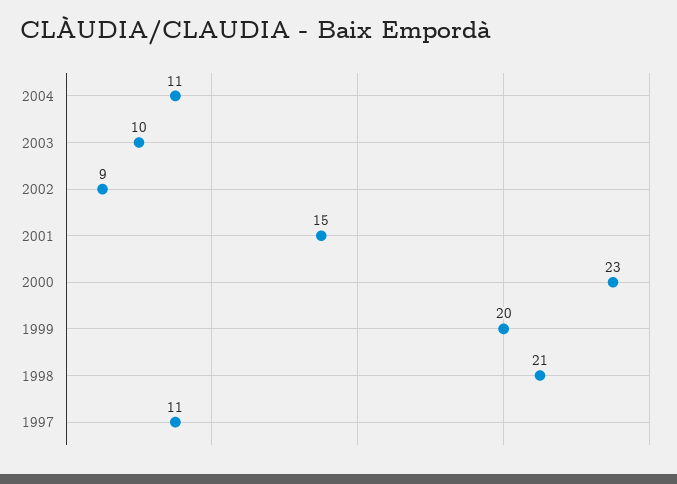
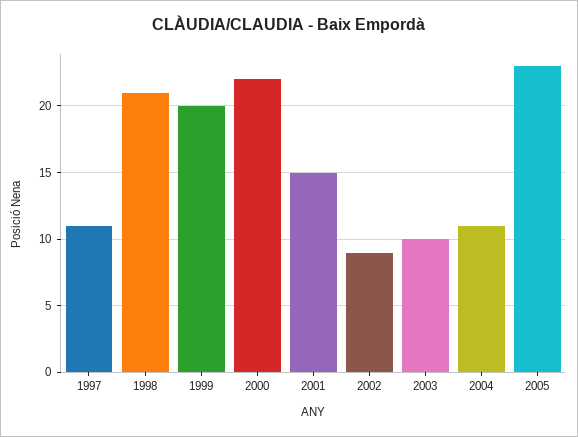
2000: 23 -> 22
2005: none -> 23

